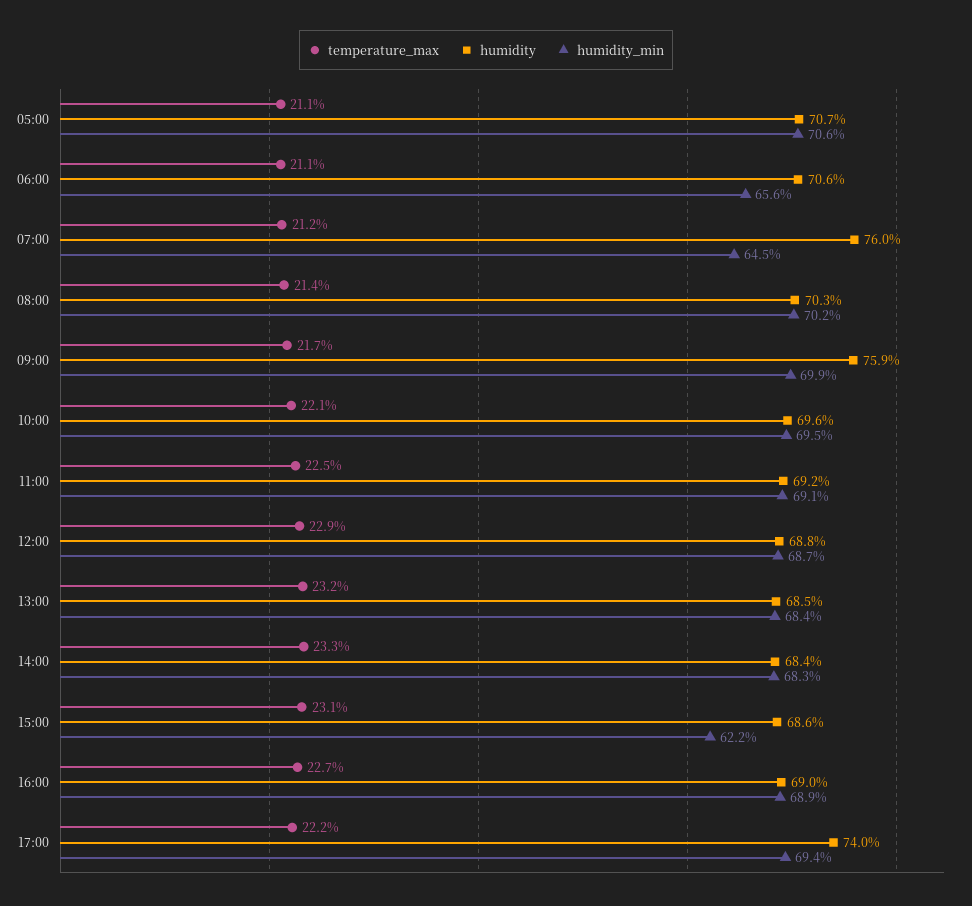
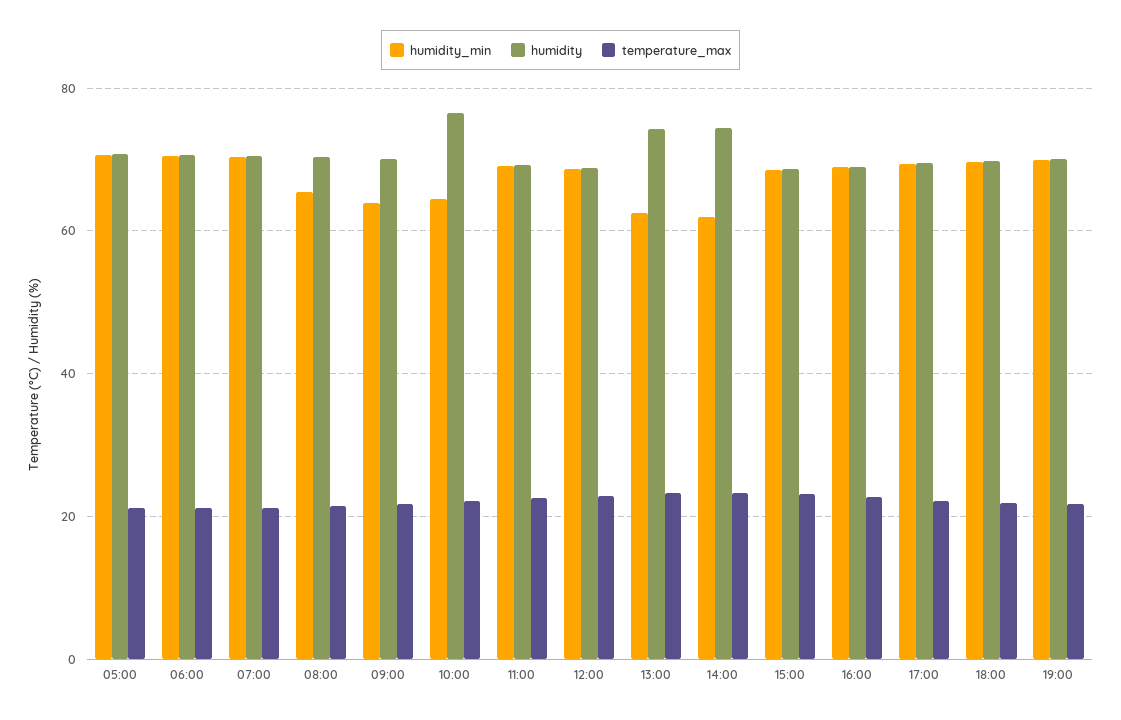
humidity_min, 06:00: 65.6 -> 70
humidity, 07:00: 76 -> 70
humidity_min, 07:00: 64.5 -> 70
humidity_min, 08:00: 70.2 -> 66
humidity, 09:00: 75.9 -> 70
humidity_min, 09:00: 69.9 -> 64
humidity, 10:00: 69.6 -> 76
humidity_min, 10:00: 69.5 -> 64
humidity, 13:00: 68.5 -> 74
humidity_min, 13:00: 68.4 -> 62
humidity, 14:00: 68.4 -> 74
humidity_min, 14:00: 68.3 -> 62
humidity_min, 15:00: 62.2 -> 68
humidity, 17:00: 74 -> 70
humidity_min, 18:00: none -> 70
humidity, 18:00: none -> 70
temperature_max, 18:00: none -> 22
humidity_min, 19:00: none -> 70
humidity, 19:00: none -> 70
temperature_max, 19:00: none -> 22

